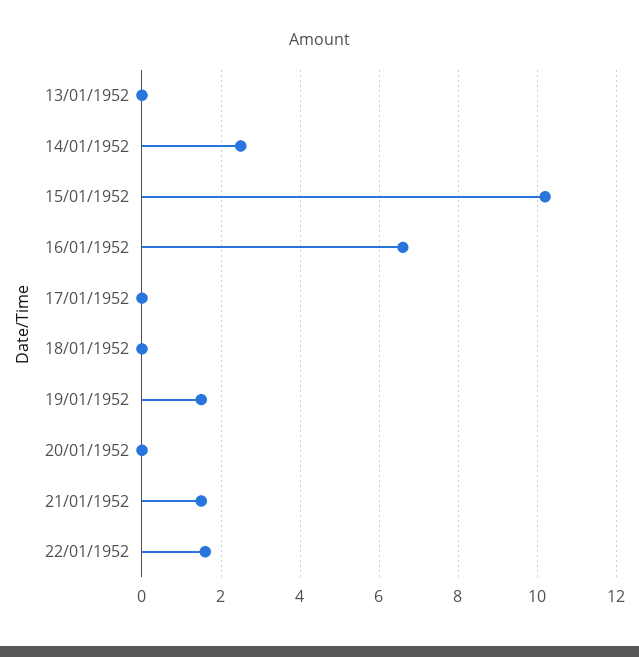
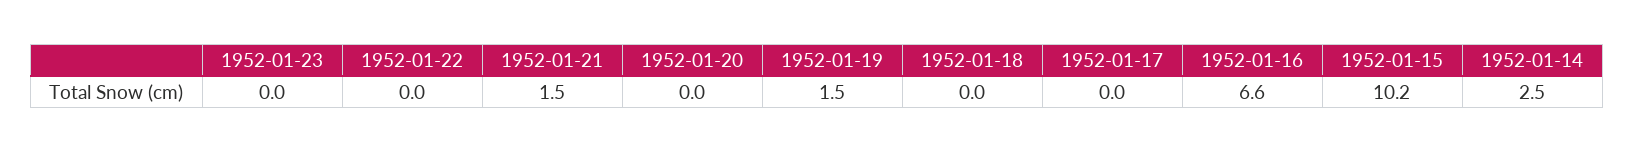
13/01/1952: 0 -> none
22/01/1952: 1.5 -> 0
1952-01-23: none -> 0

